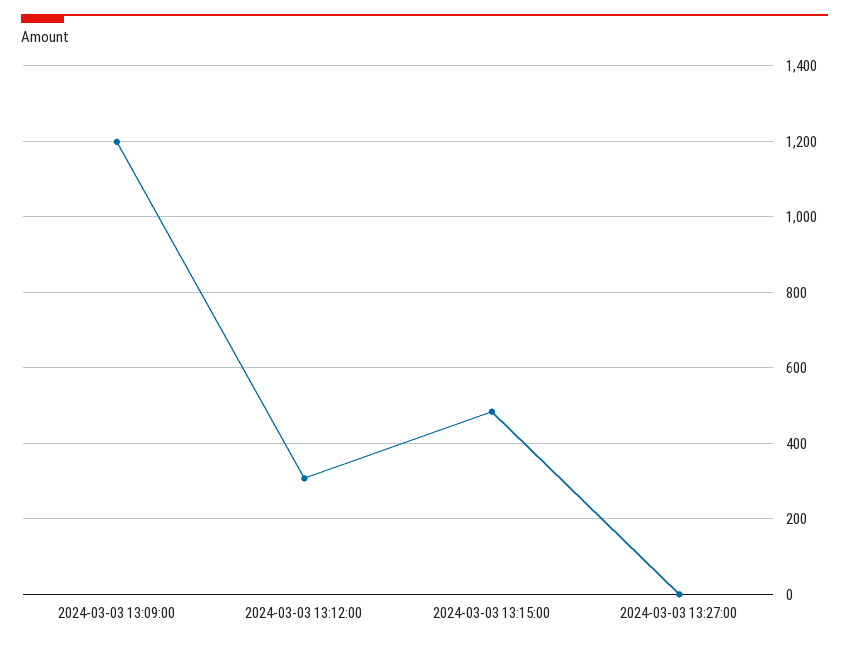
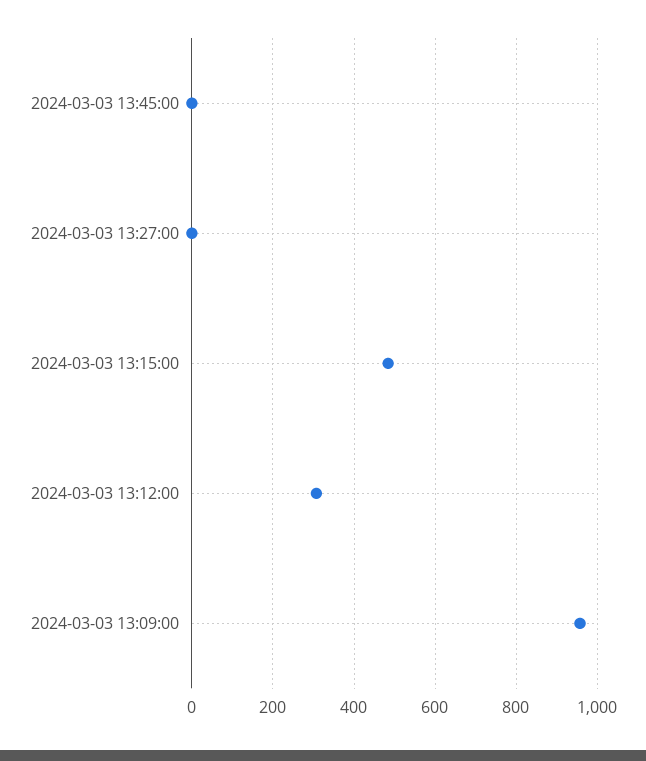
2024-03-03 13:09:00: 1200 -> 960
2024-03-03 13:45:00: none -> 0

